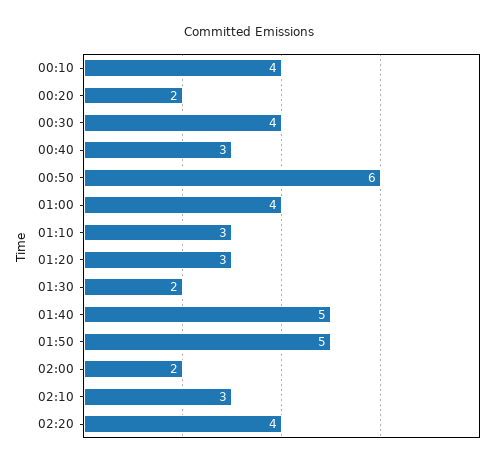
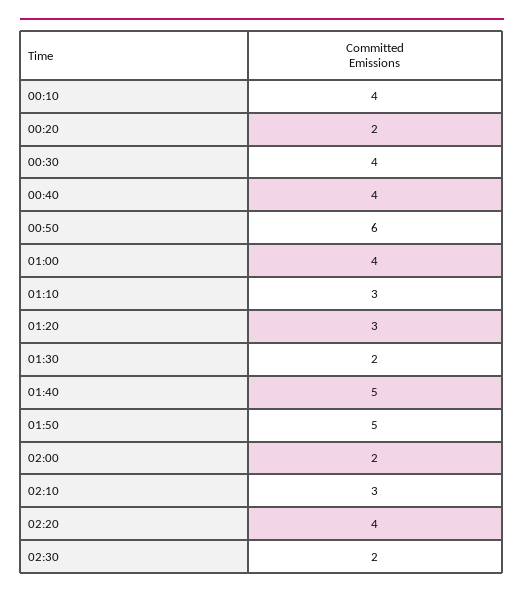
00:40: 3 -> 4
02:30: none -> 2

